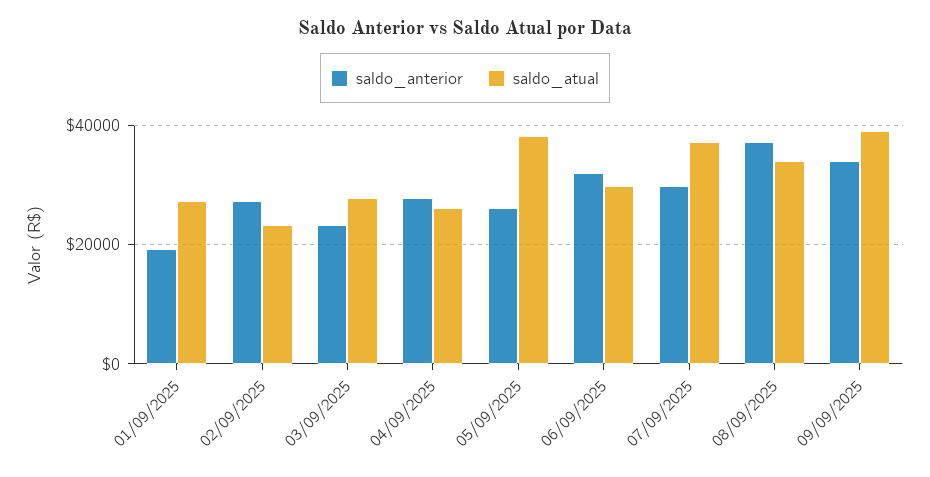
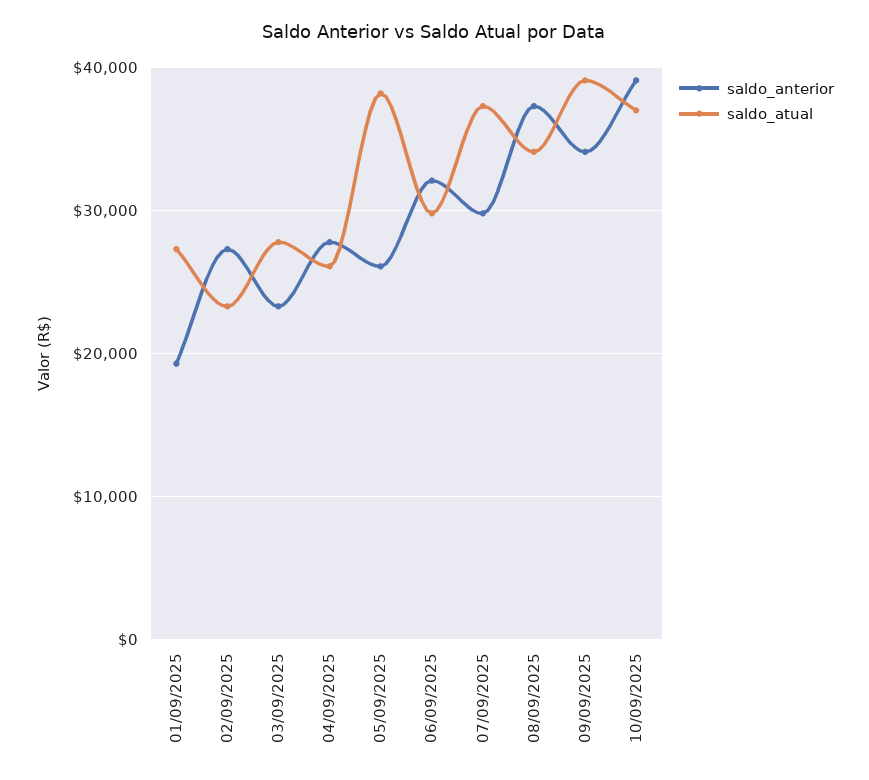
saldo_anterior, 10/09/2025: none -> 39000
saldo_atual, 10/09/2025: none -> 37000

